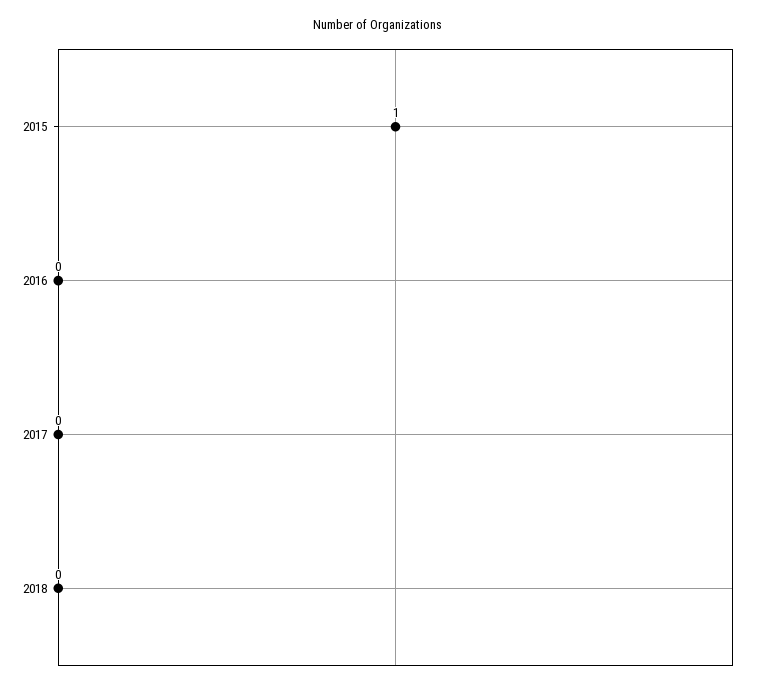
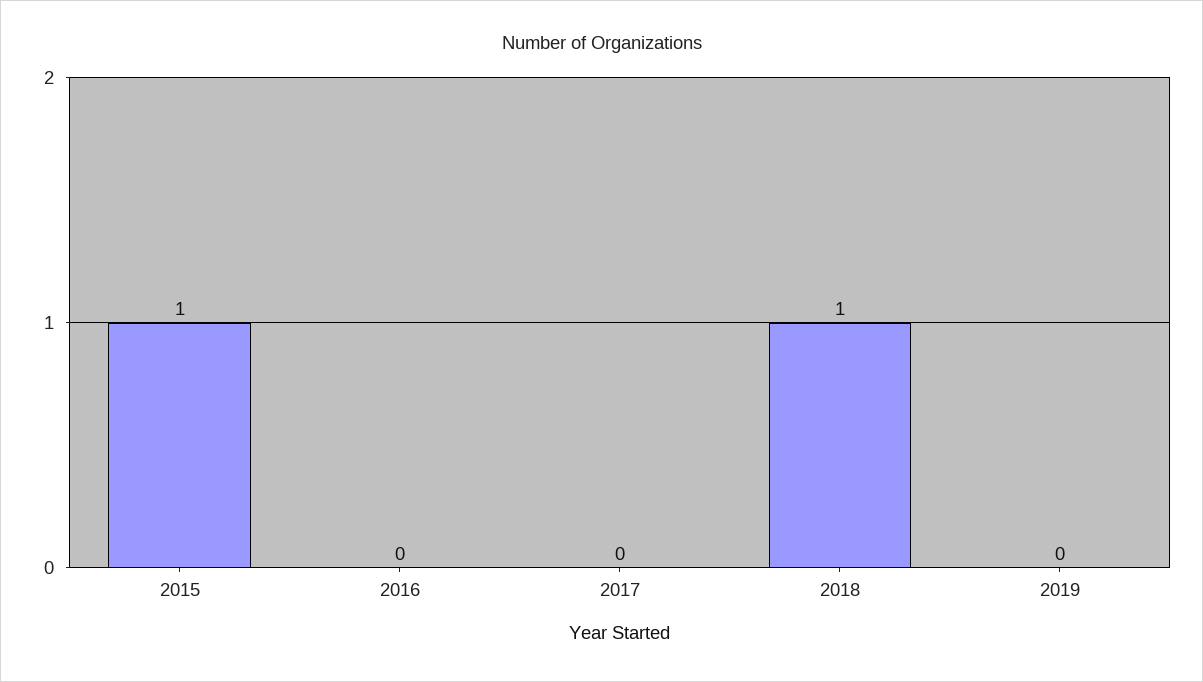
2018: 0 -> 1
2019: none -> 0

